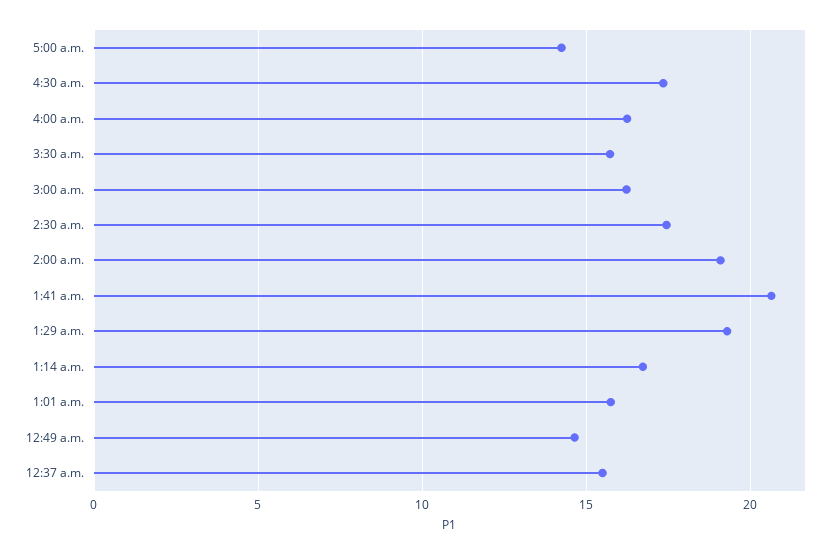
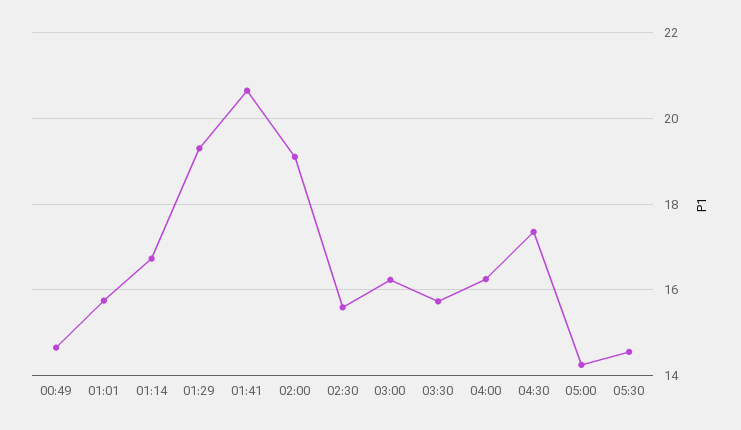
2:30 a.m.: 17.5 -> 15.6
12:37 a.m.: 15.5 -> none
05:30: none -> 14.6

